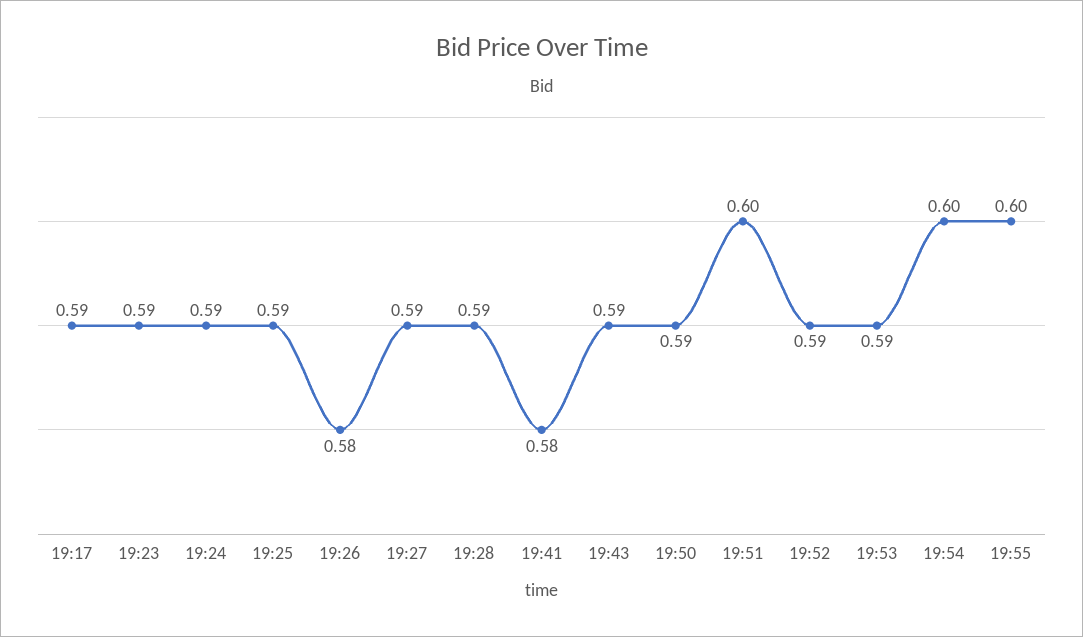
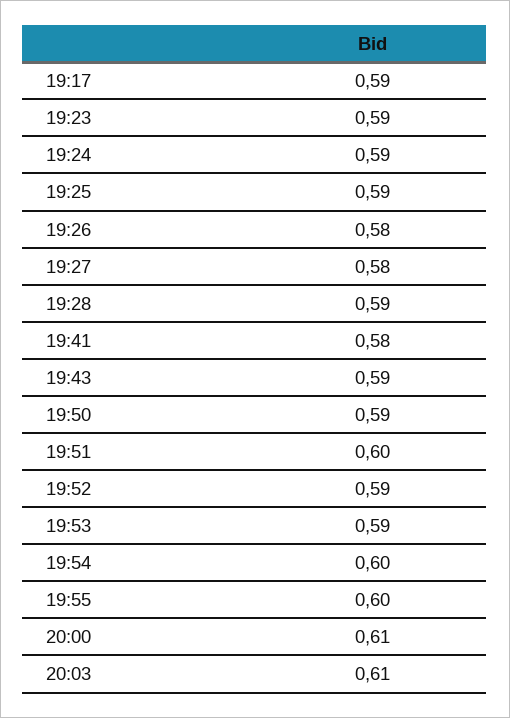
19:27: 0.59 -> 0.58
20:00: none -> 0.61
20:03: none -> 0.61

